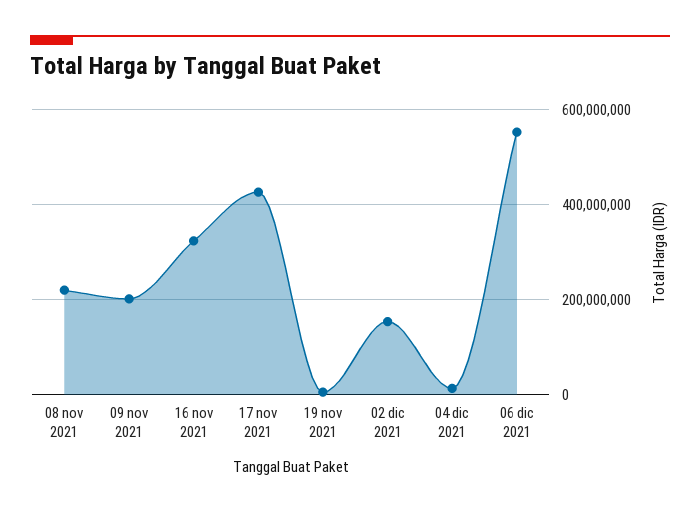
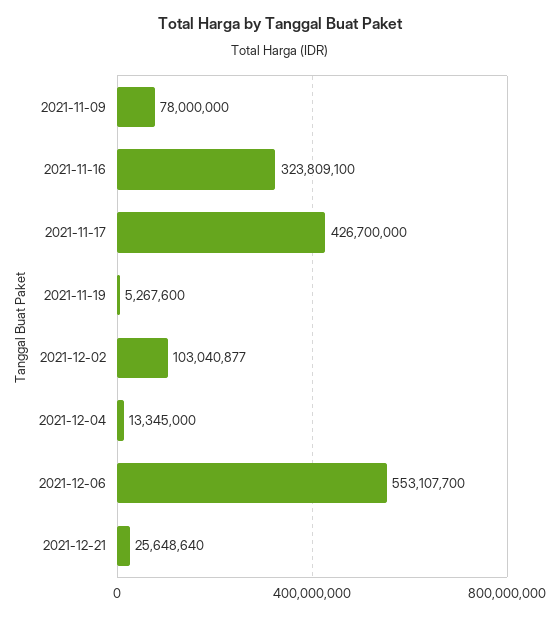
08 nov 2021: 220000000 -> none
09 nov 2021: 200000000 -> 78000000
02 dic 2021: 160000000 -> 103040877
2021-12-21: none -> 25648640

